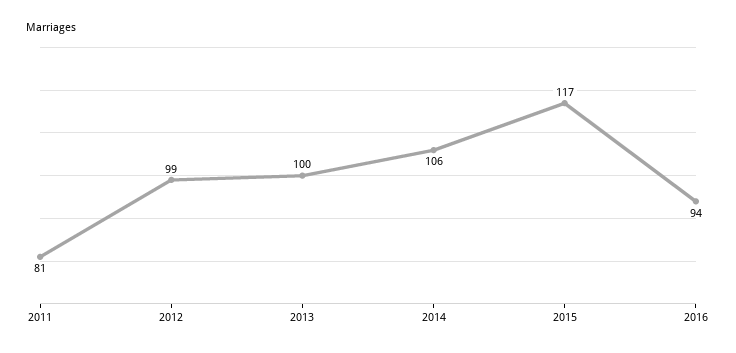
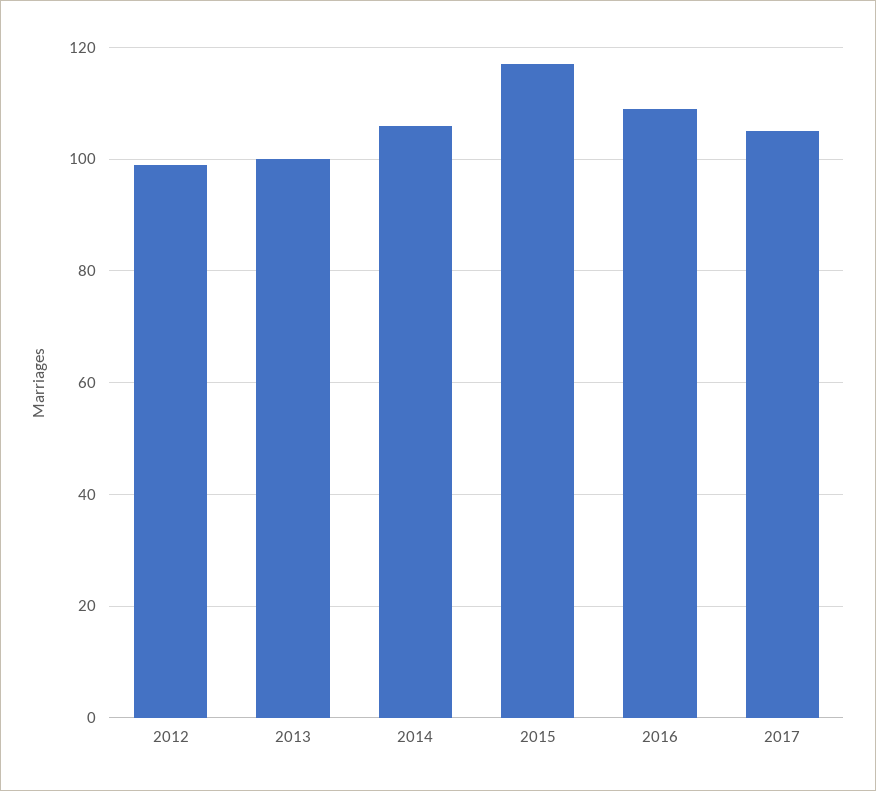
2011: 81 -> none
2016: 94 -> 110
2017: none -> 105

